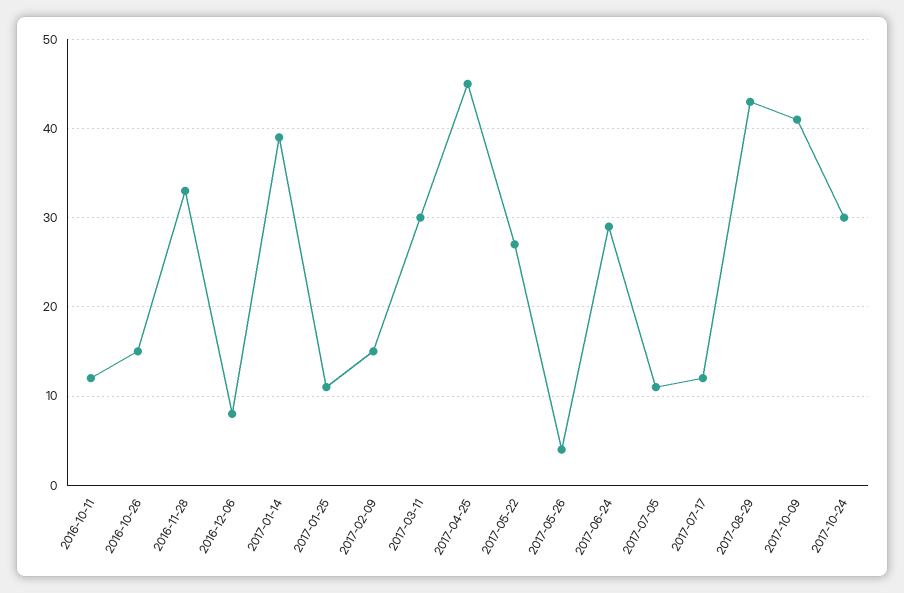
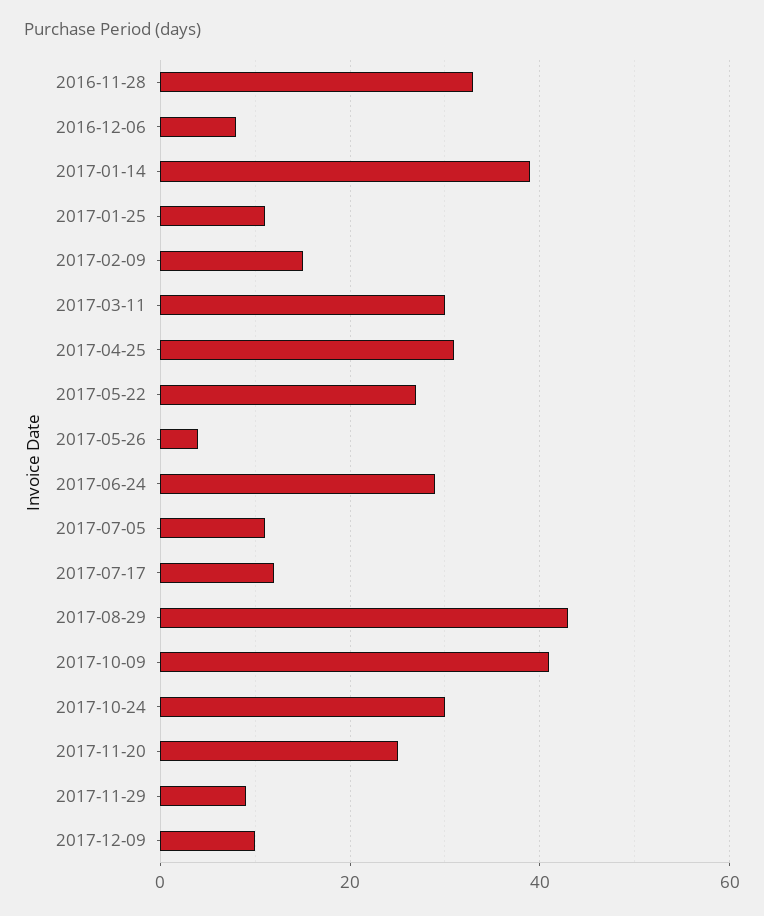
2016-10-11: 12 -> none
2016-10-26: 15 -> none
2017-04-25: 45 -> 30
2017-11-20: none -> 25
2017-11-29: none -> 10
2017-12-09: none -> 10

